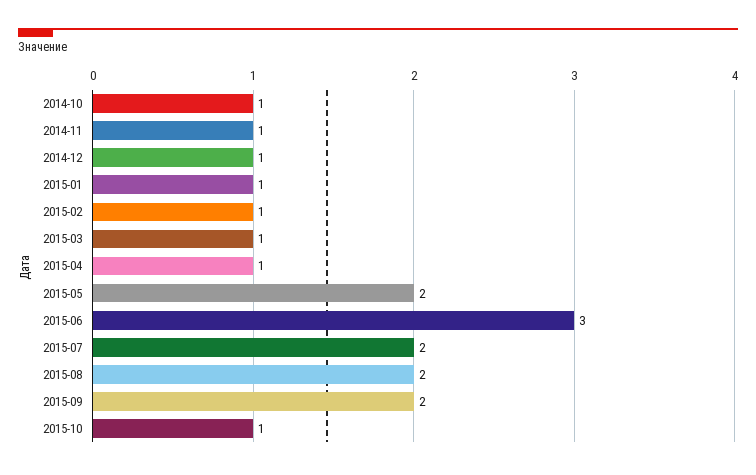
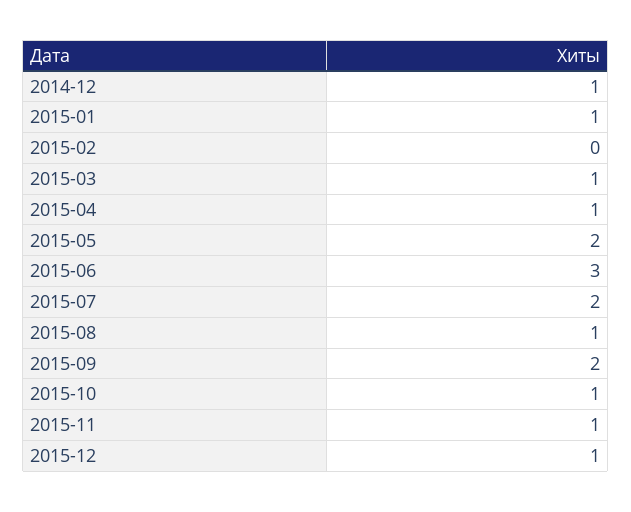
2014-10: 1 -> none
2014-11: 1 -> none
2015-02: 1 -> 0
2015-08: 2 -> 1
2015-11: none -> 1
2015-12: none -> 1

